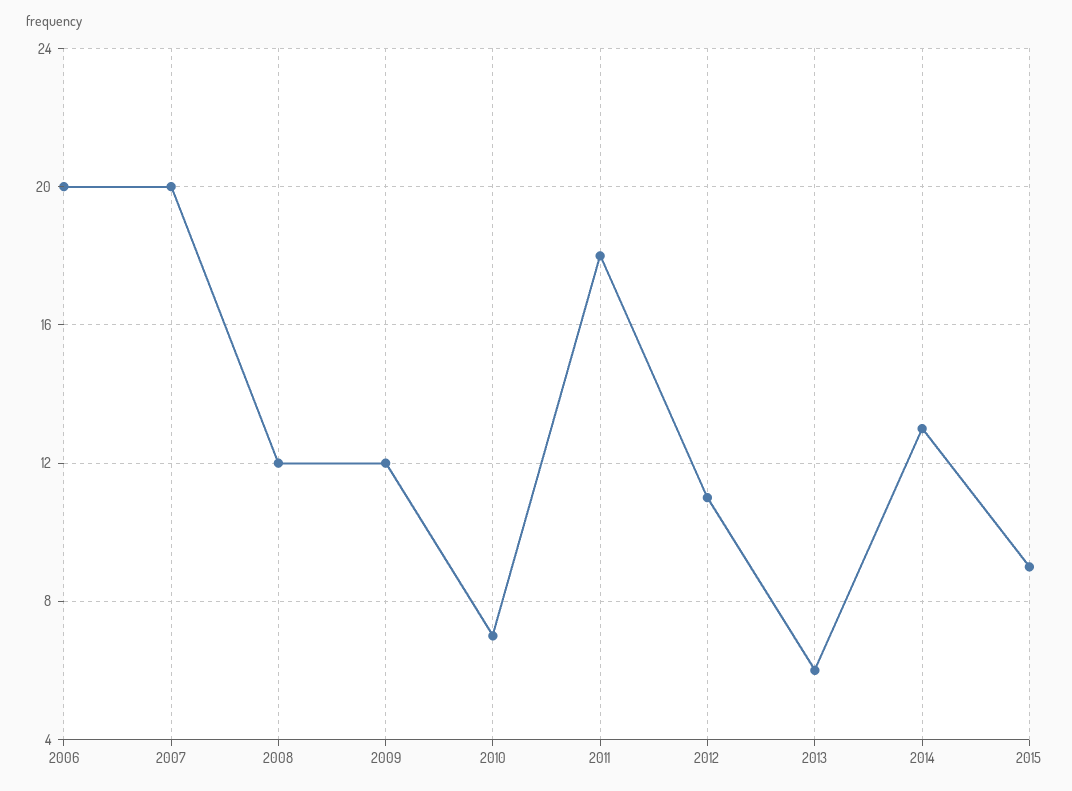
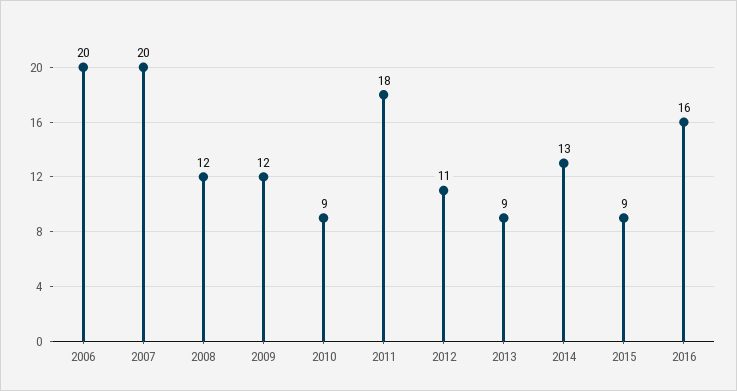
2010: 7 -> 9
2013: 6 -> 9
2016: none -> 16

